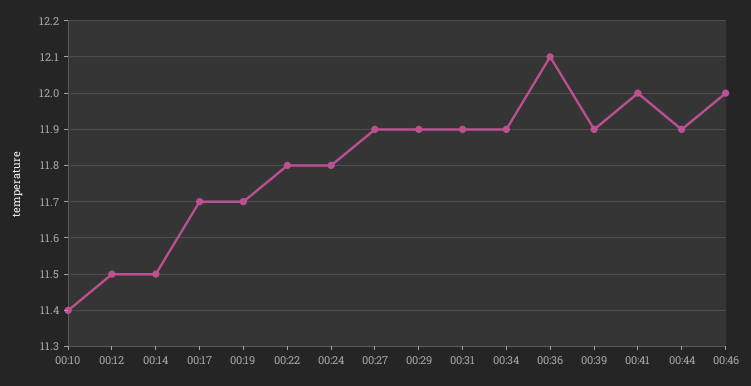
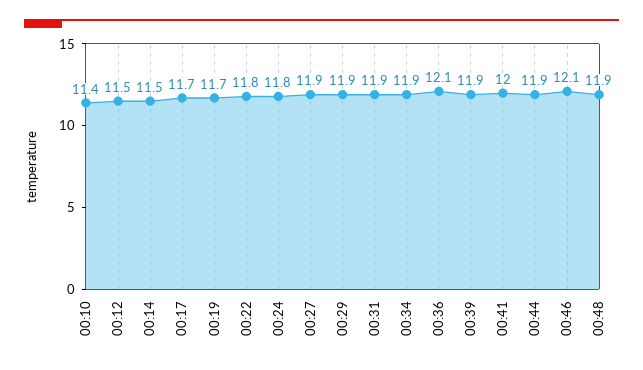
00:46: 12 -> 12.1
00:48: none -> 11.9

